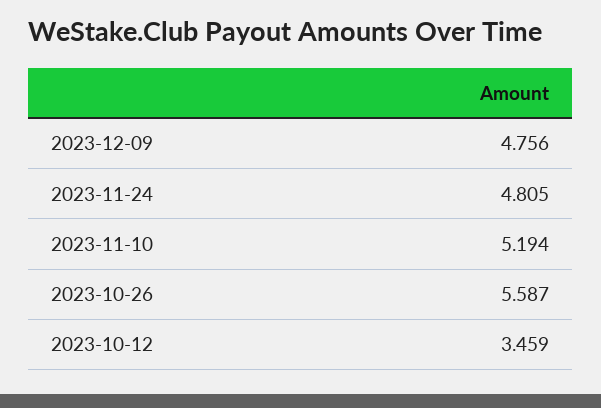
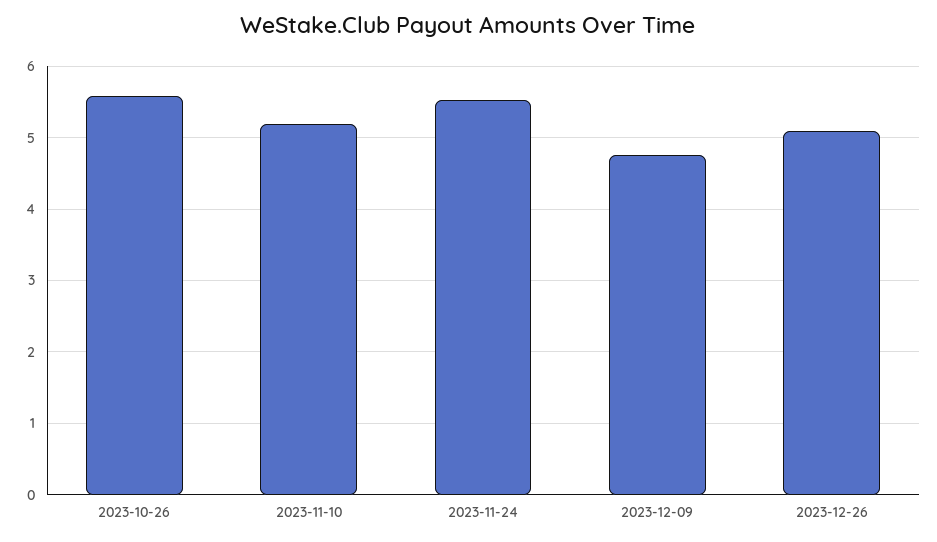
2023-11-24: 4.805 -> 5.5
2023-10-12: 3.459 -> none
2023-12-26: none -> 5.1

